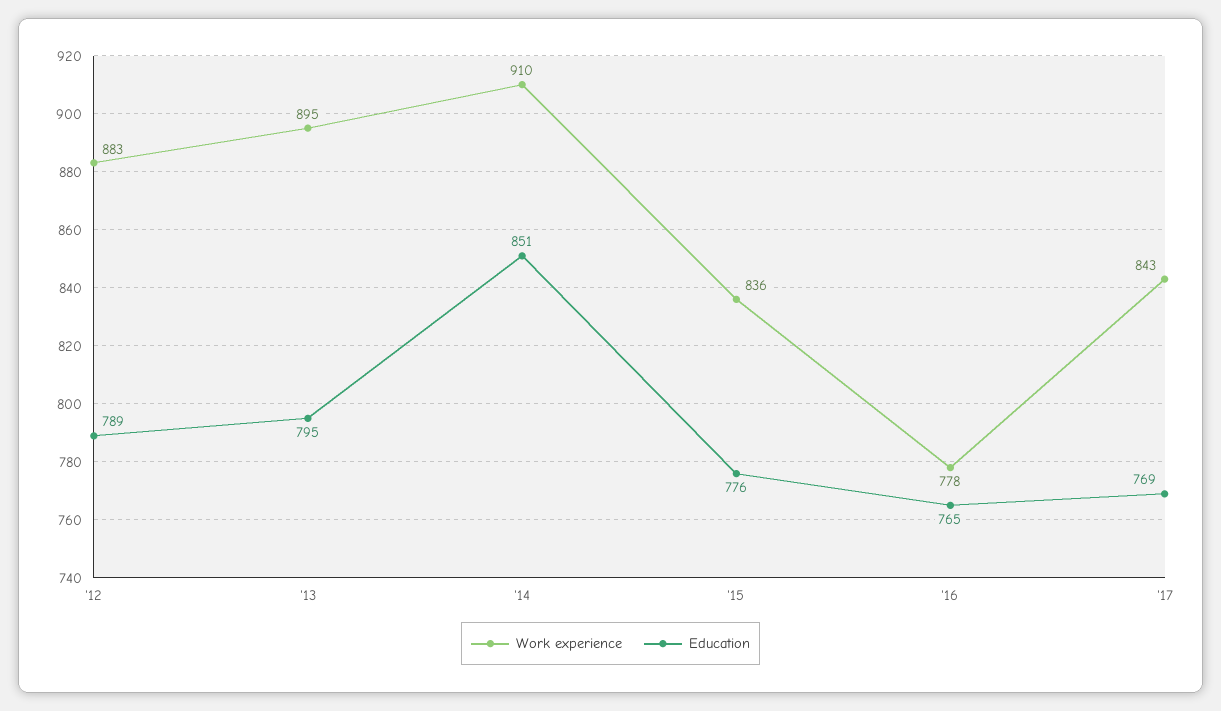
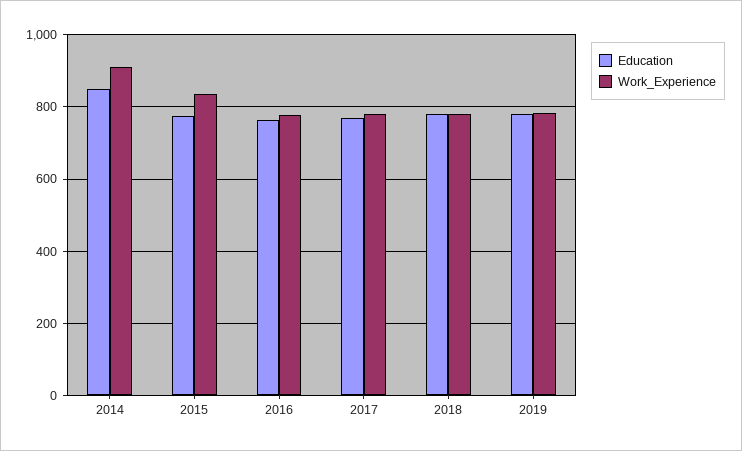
Work experience, '12: 883 -> none
Education, '12: 789 -> none
Work experience, '13: 895 -> none
Education, '13: 795 -> none
Work experience, '17: 843 -> 780
Education, 2018: none -> 780
Work experience, 2018: none -> 780
Education, 2019: none -> 780
Work experience, 2019: none -> 780

